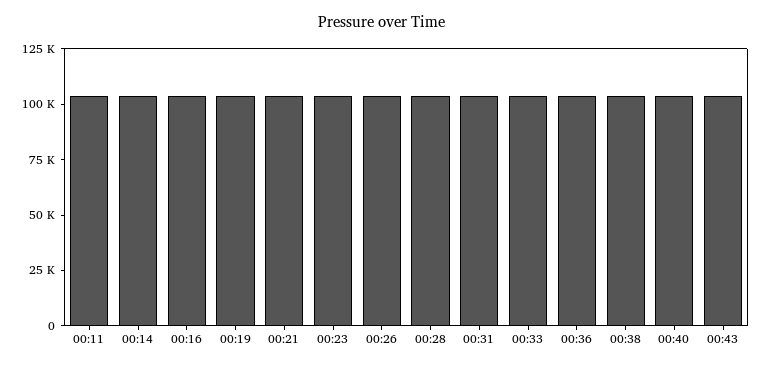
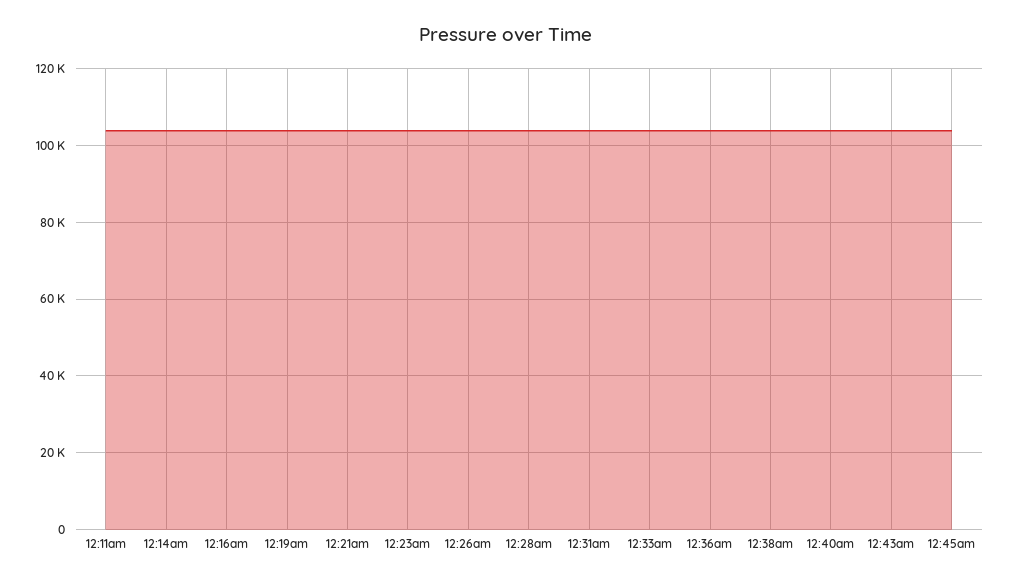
12:45am: none -> 104000

